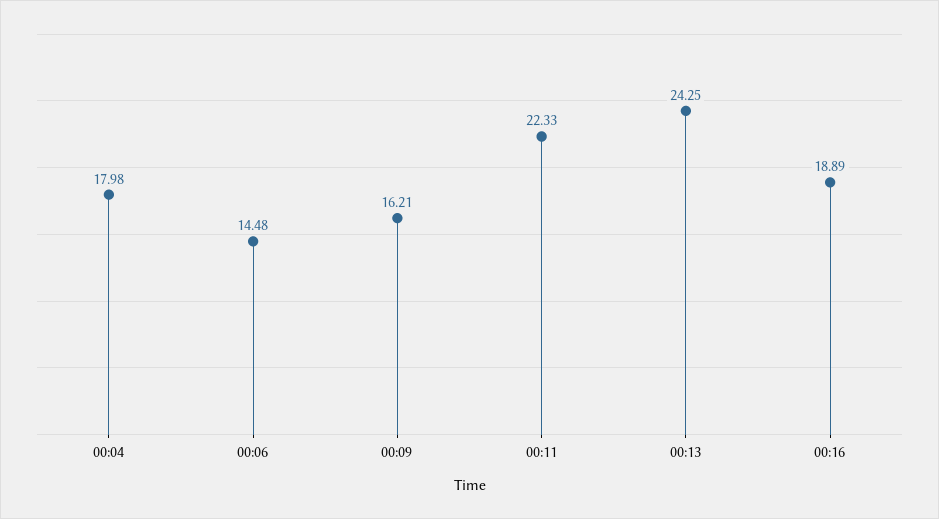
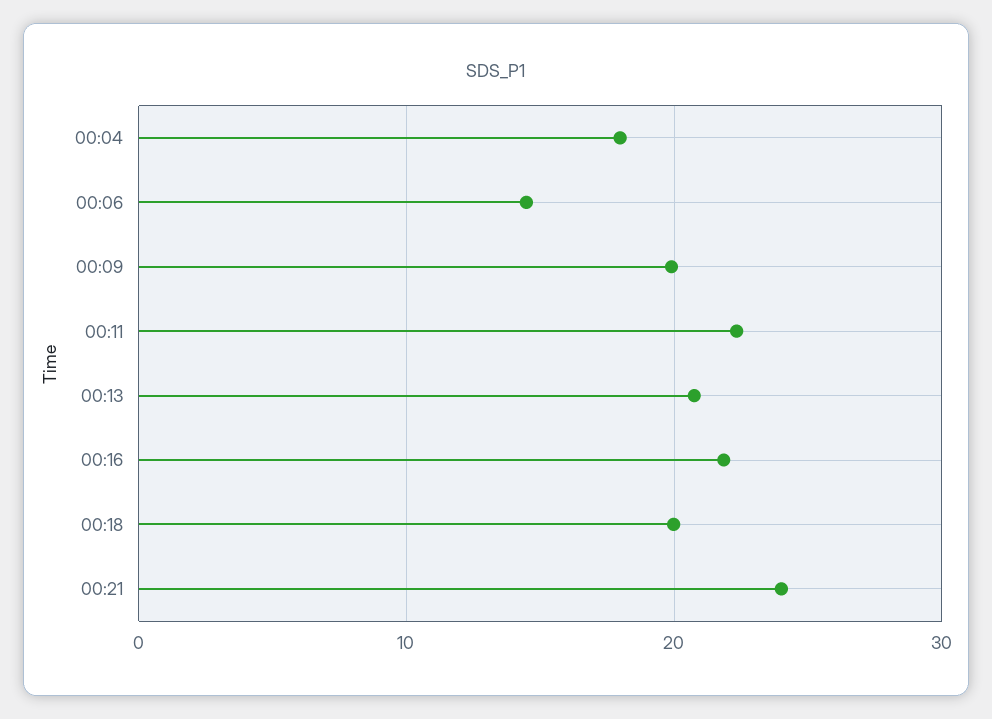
00:09: 16.21 -> 20
00:13: 24.25 -> 21
00:16: 18.89 -> 22
00:18: none -> 20
00:21: none -> 24

